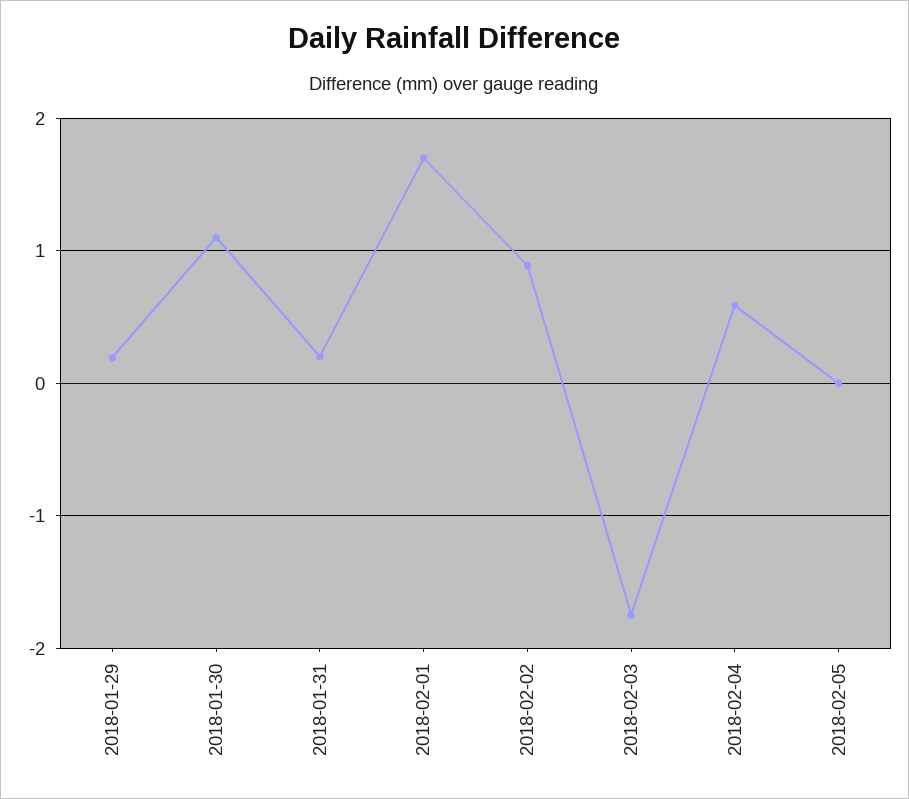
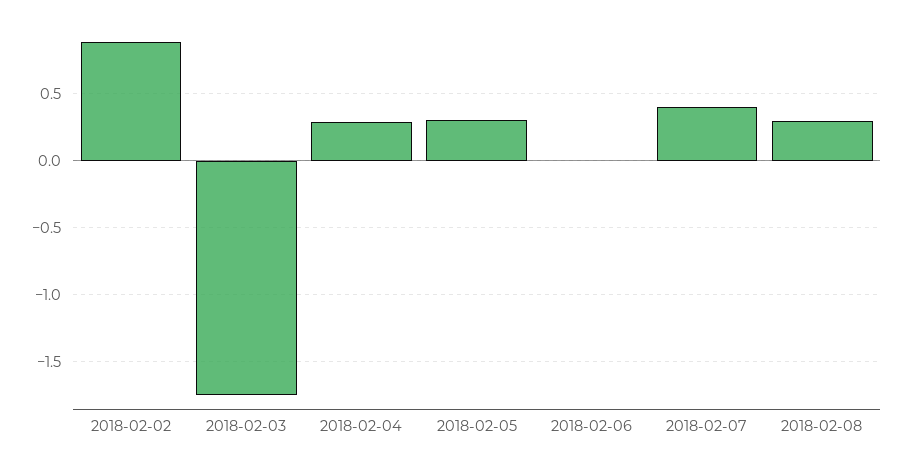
2018-01-29: 0.2 -> none
2018-01-30: 1.1 -> none
2018-01-31: 0.2 -> none
2018-02-01: 1.7 -> none
2018-02-04: 0.6 -> 0.3
2018-02-05: 0 -> 0.3
2018-02-06: none -> 0
2018-02-07: none -> 0.4
2018-02-08: none -> 0.3

